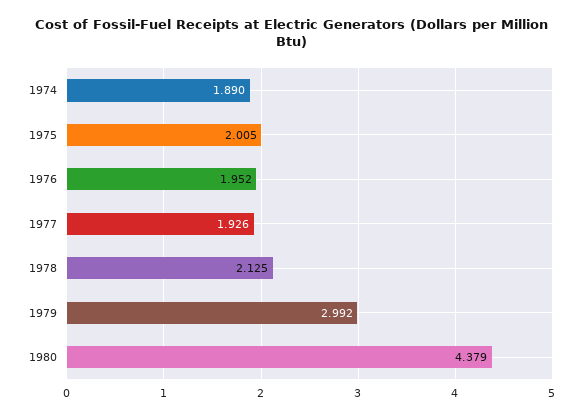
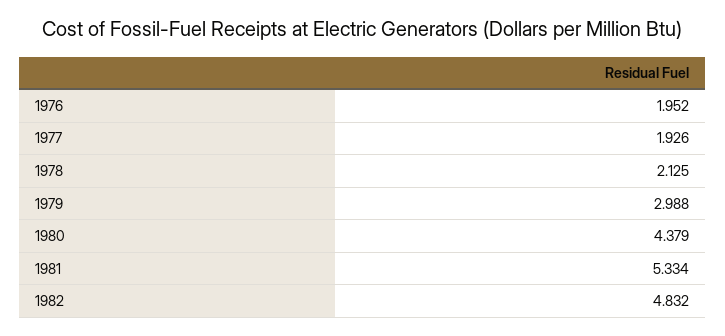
1974: 1.89 -> none
1975: 2.005 -> none
1979: 2.992 -> 2.988
1981: none -> 5.334
1982: none -> 4.832

